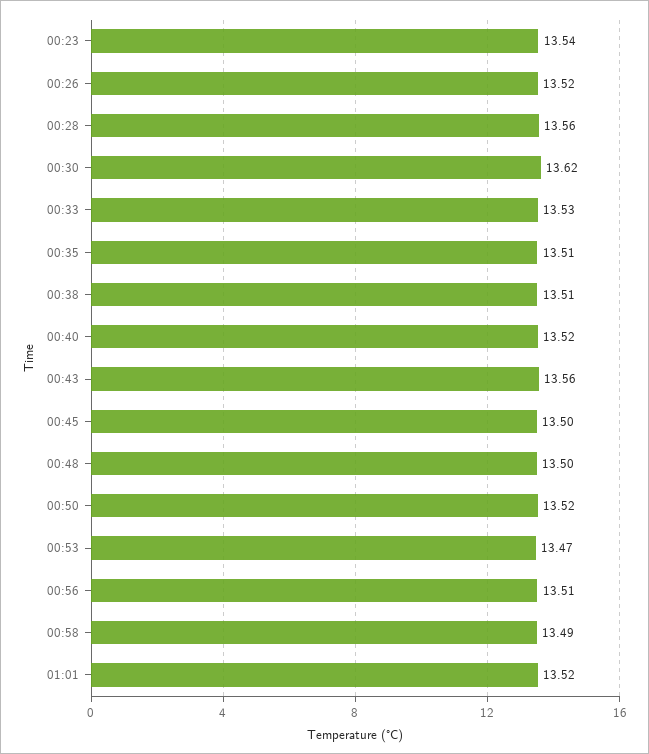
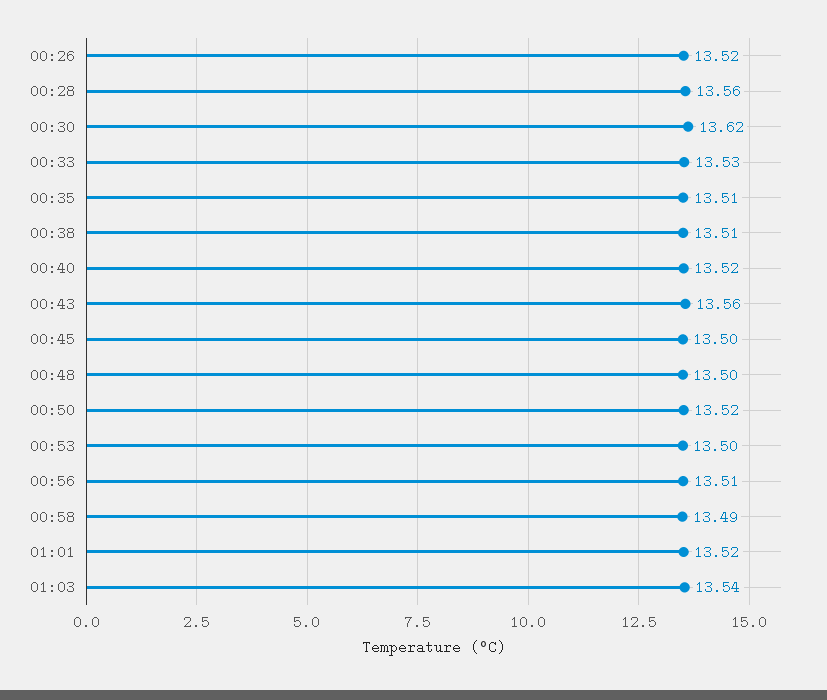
00:23: 13.54 -> none
00:53: 13.47 -> 13.5
01:03: none -> 13.54

